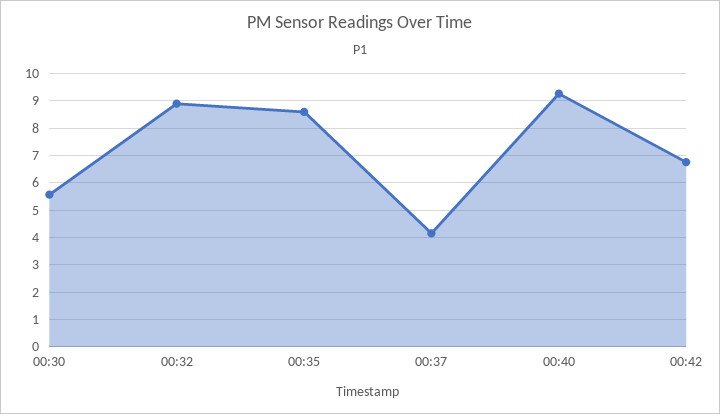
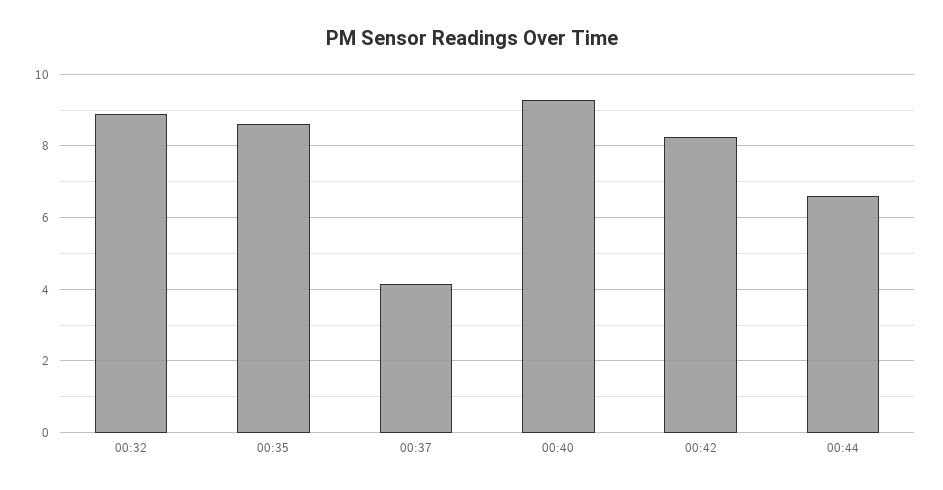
00:30: 5.5 -> none
00:42: 6.75 -> 8.2
00:44: none -> 6.6

